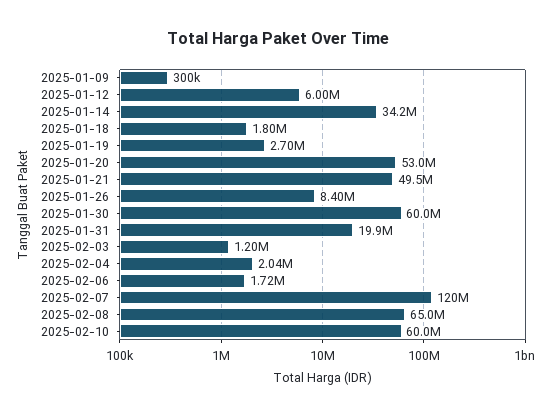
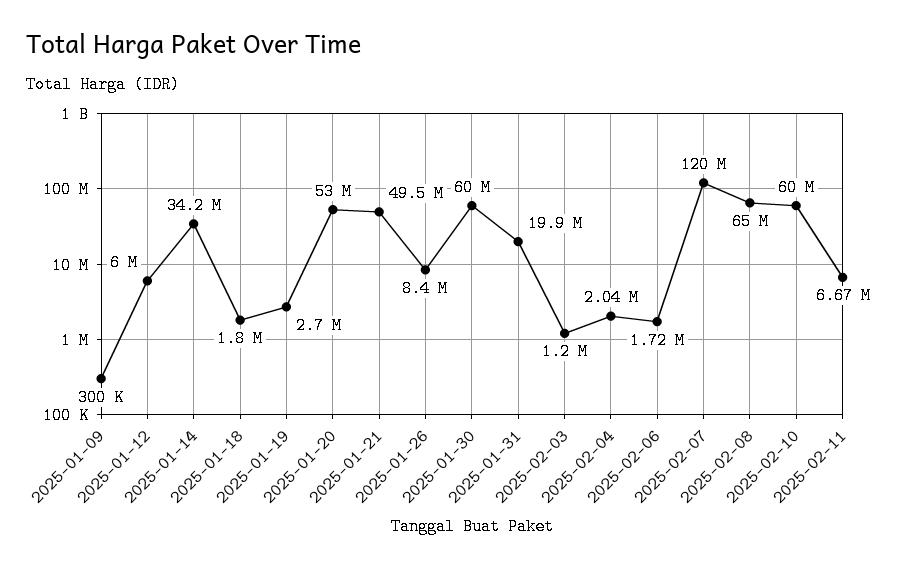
2025-02-11: none -> 6670000

